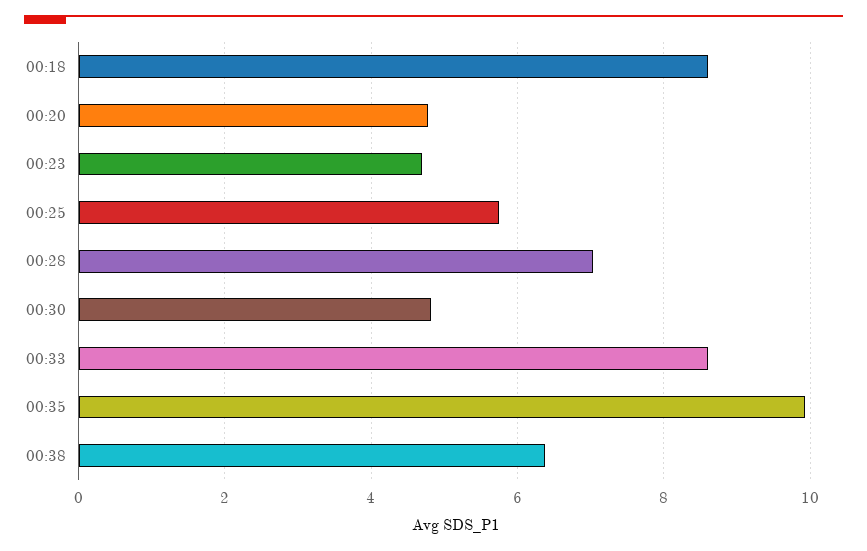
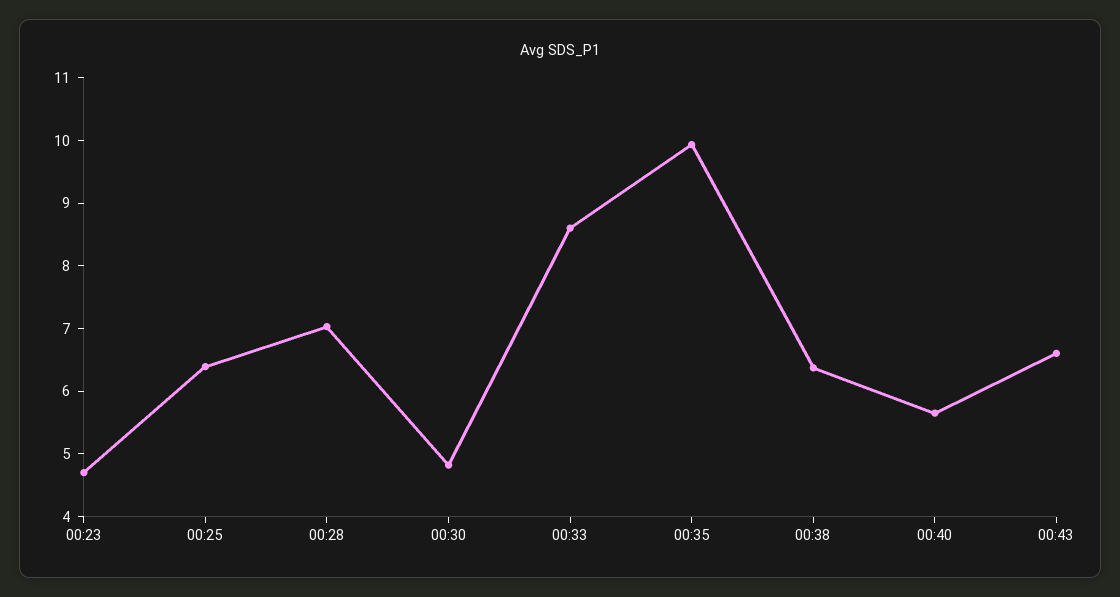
00:18: 8.6 -> none
00:20: 4.8 -> none
00:25: 5.8 -> 6.4
00:40: none -> 5.6
00:43: none -> 6.6

